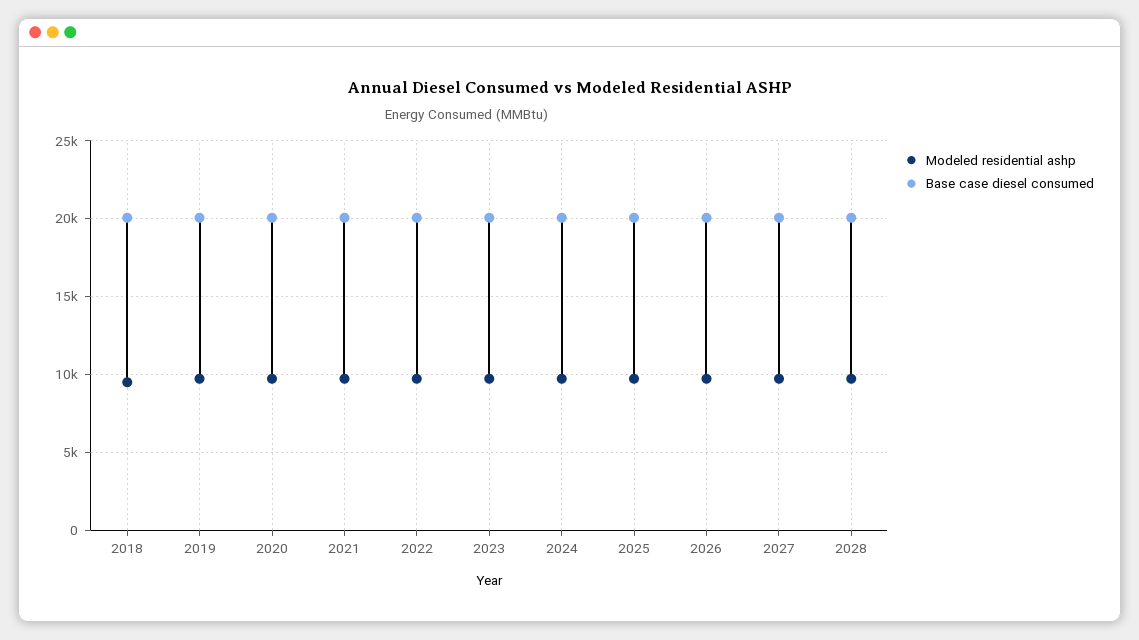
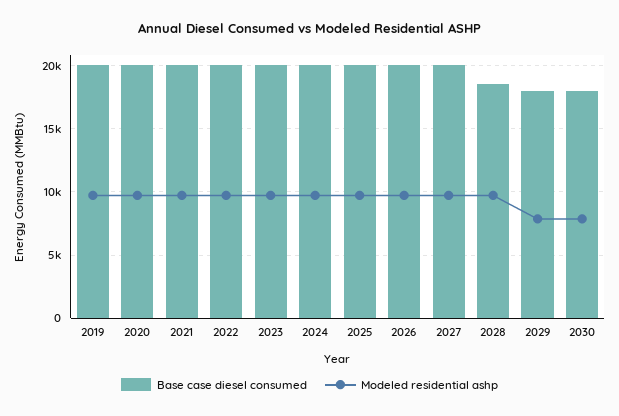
Modeled residential ashp, 2018: 9500 -> none
Base case diesel consumed, 2018: 20000 -> none
Base case diesel consumed, 2028: 20000 -> 18500
Base case diesel consumed, 2029: none -> 18000
Modeled residential ashp, 2029: none -> 8000
Base case diesel consumed, 2030: none -> 18000
Modeled residential ashp, 2030: none -> 8000

